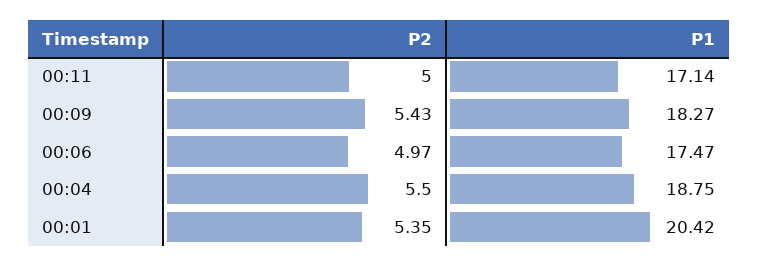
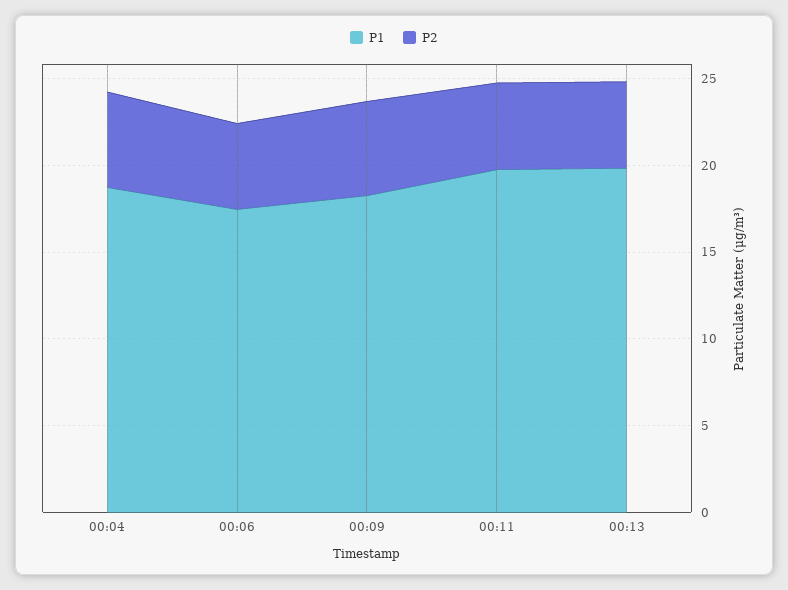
P1, 00:11: 17.14 -> 20
P2, 00:01: 5.35 -> none
P1, 00:01: 20.42 -> none
P1, 00:13: none -> 20
P2, 00:13: none -> 5

